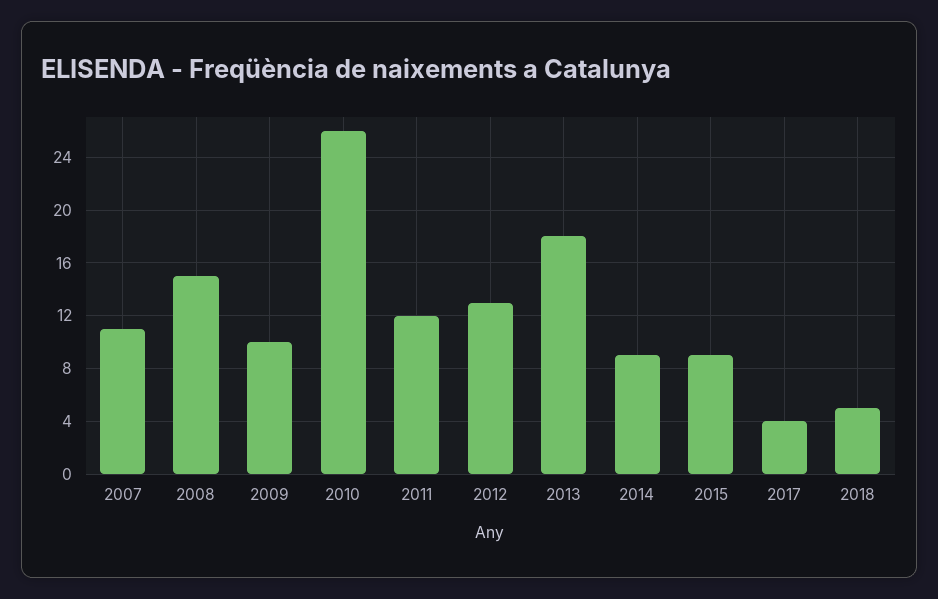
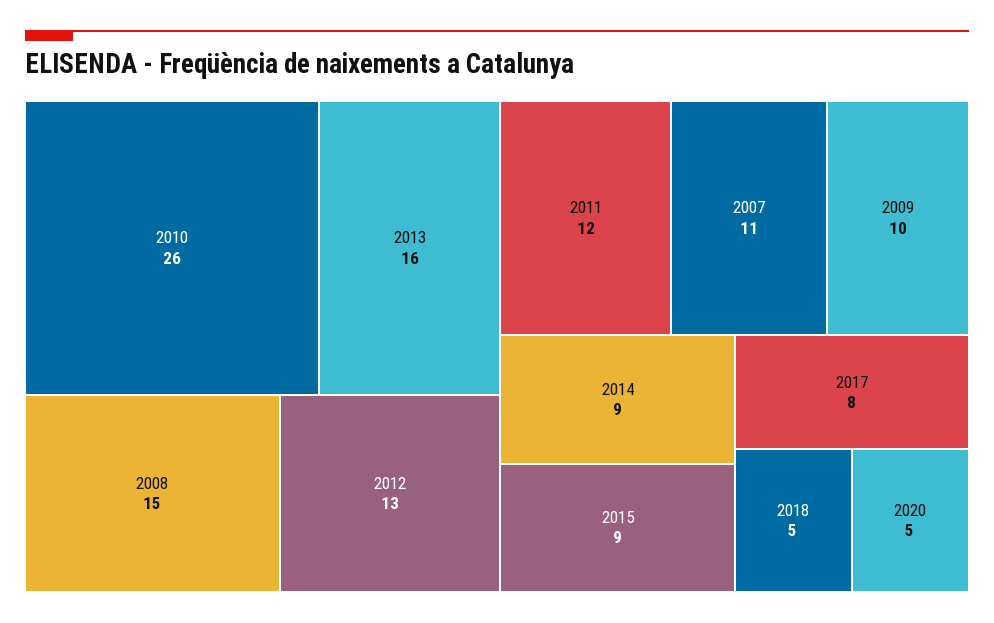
2013: 18 -> 16
2017: 4 -> 8
2020: none -> 5

